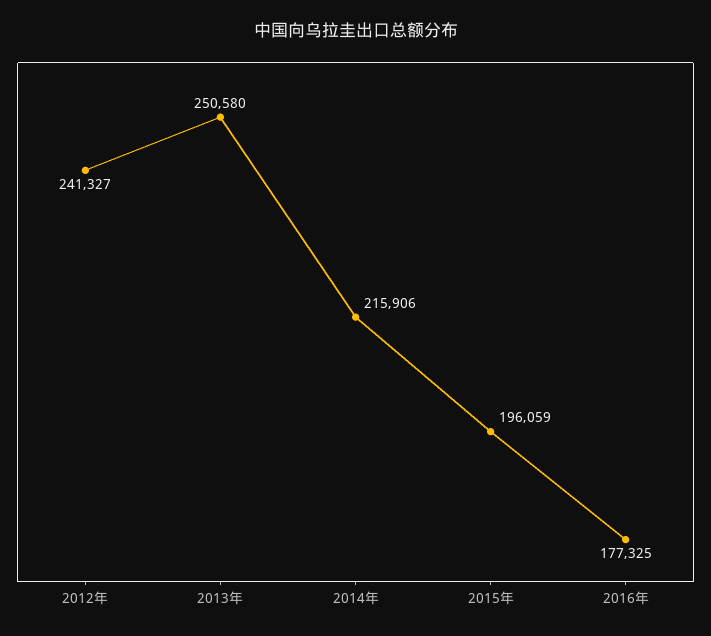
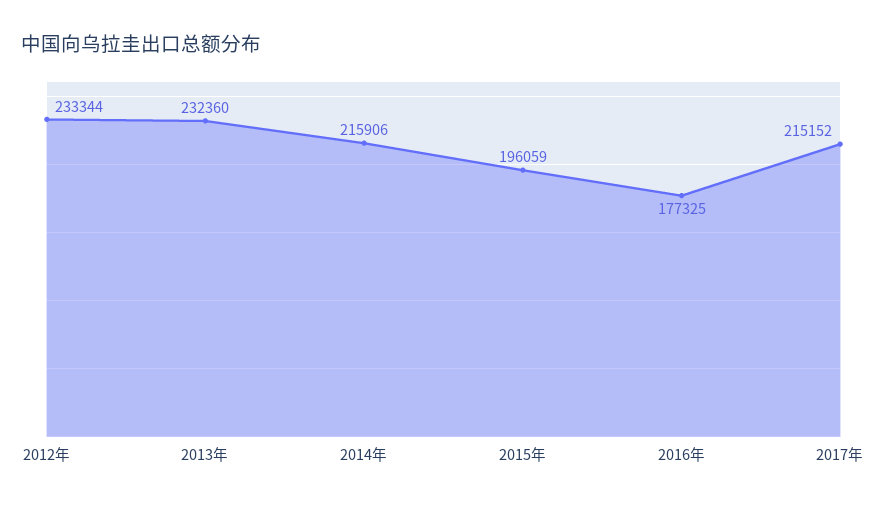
2012年: 241327 -> 233344
2013年: 250580 -> 232360
2017年: none -> 215152

